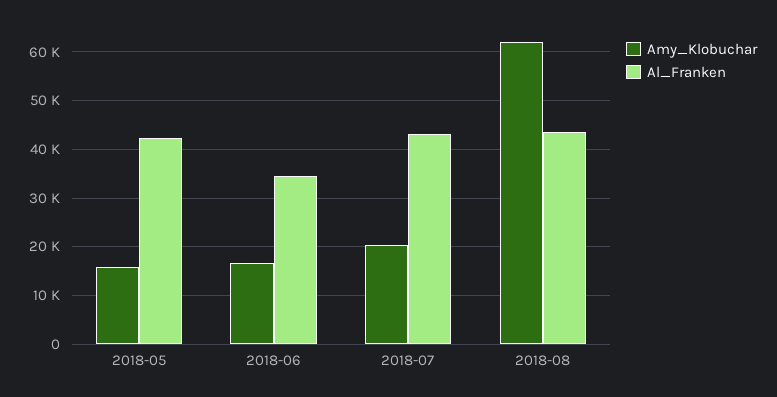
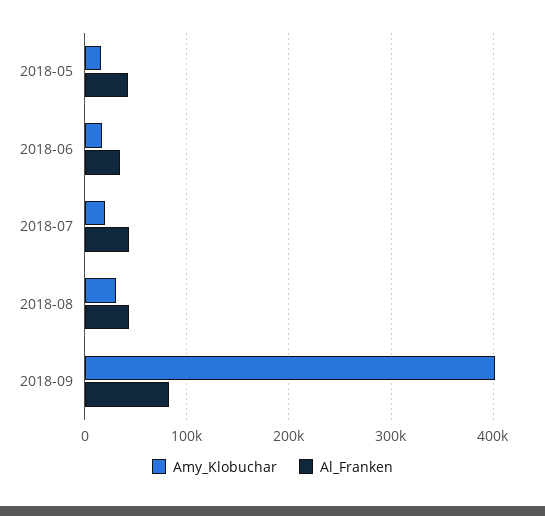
Amy_Klobuchar, 2018-08: 62000 -> 30000
Amy_Klobuchar, 2018-09: none -> 400000
Al_Franken, 2018-09: none -> 80000

